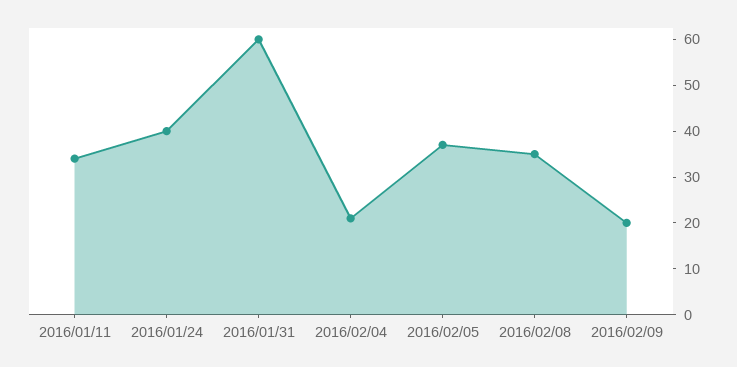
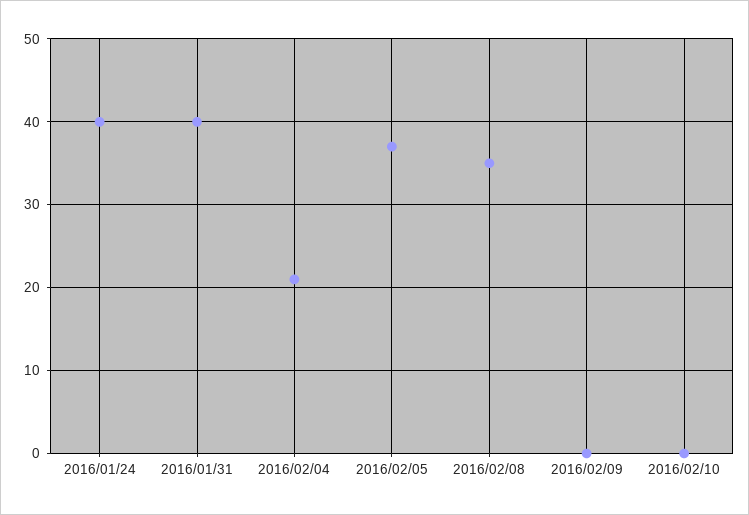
2016/01/11: 35 -> none
2016/01/31: 60 -> 40
2016/02/09: 20 -> 0
2016/02/10: none -> 0

